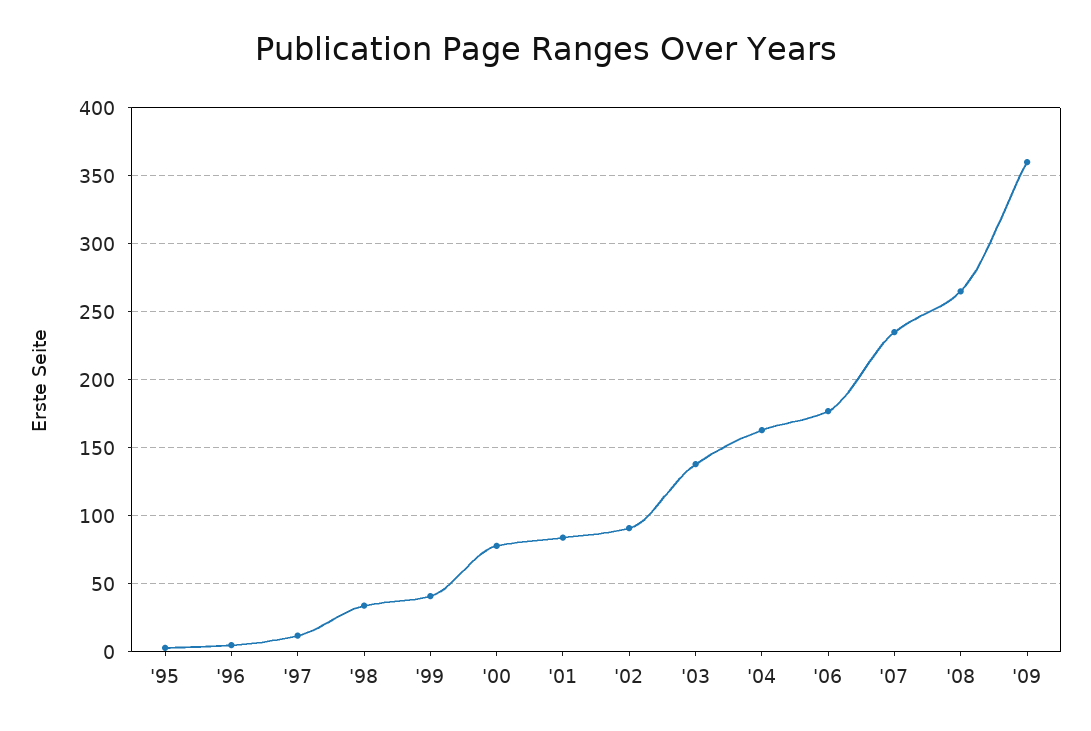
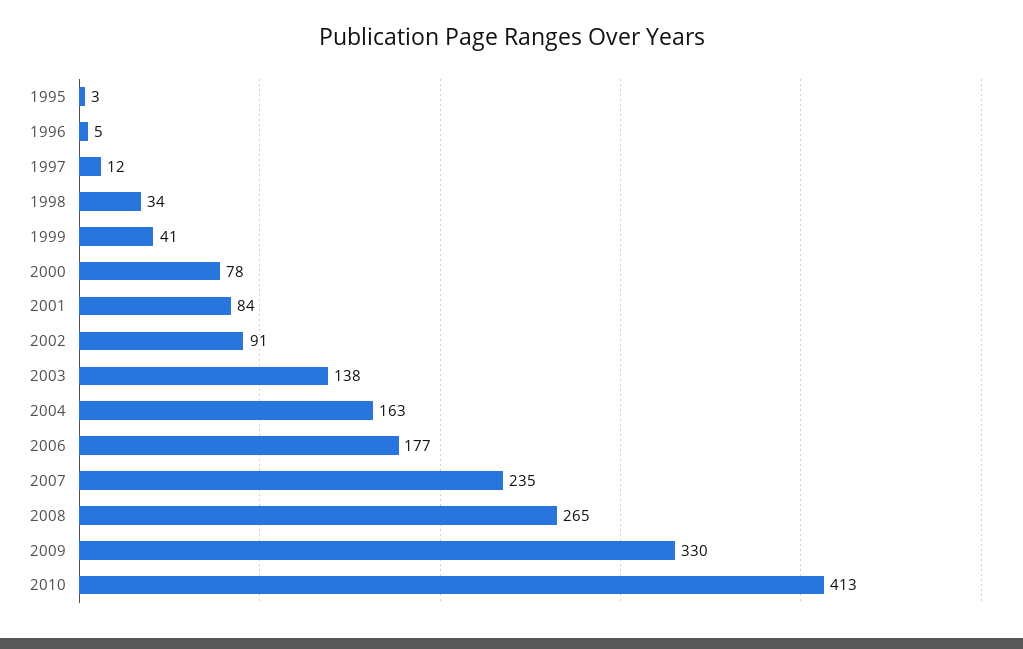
'09: 360 -> 330
2010: none -> 413

